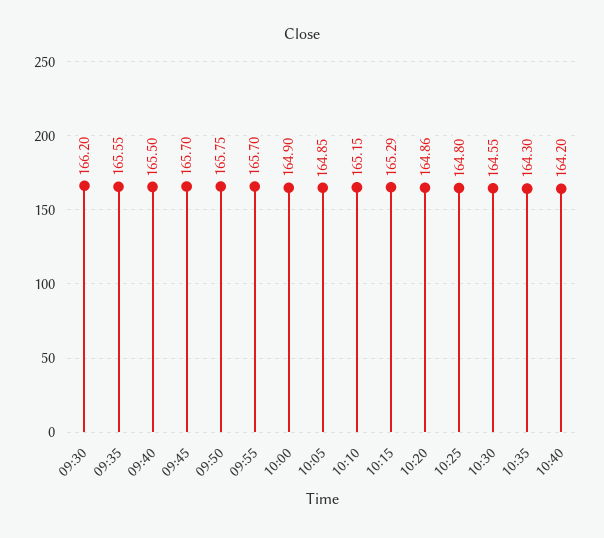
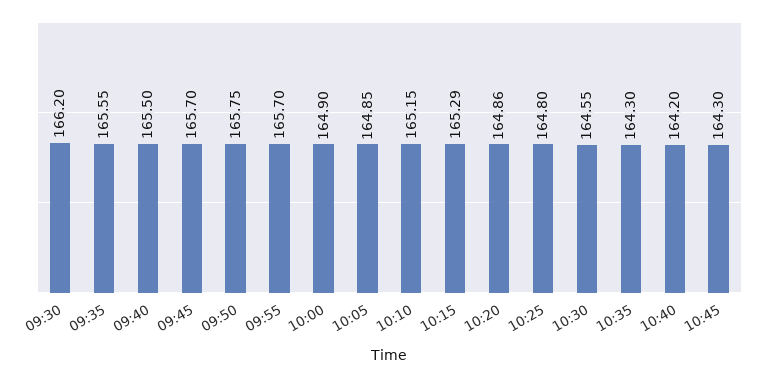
10:45: none -> 164.3

